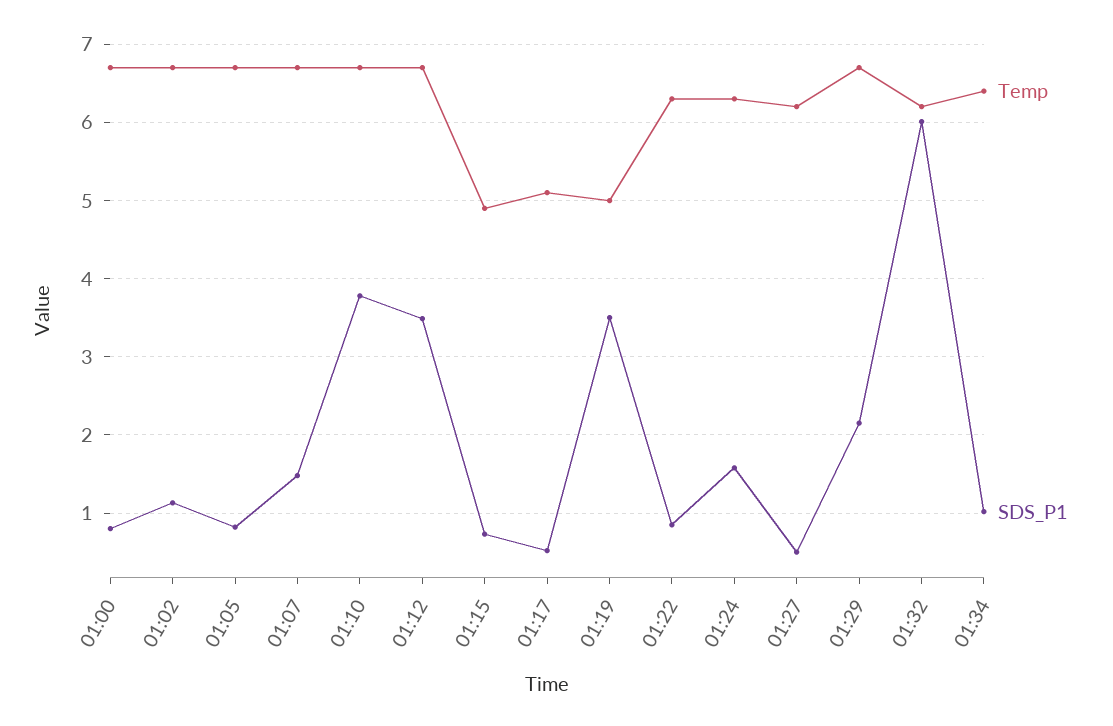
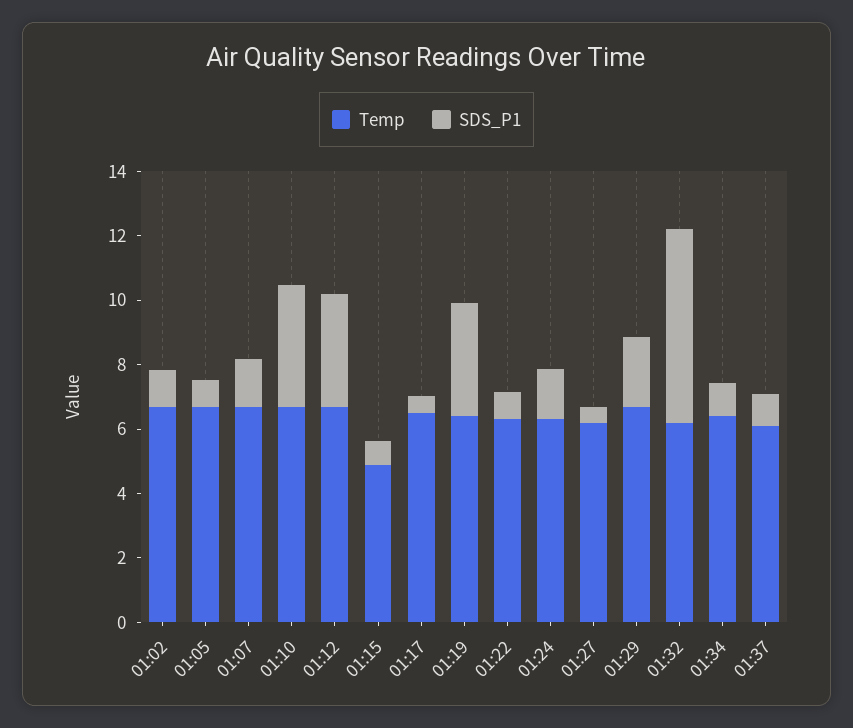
Temp, 01:00: 6.7 -> none
SDS_P1, 01:00: 0.8 -> none
Temp, 01:17: 5.1 -> 6.5
Temp, 01:19: 5 -> 6.5
Temp, 01:37: none -> 6
SDS_P1, 01:37: none -> 1

